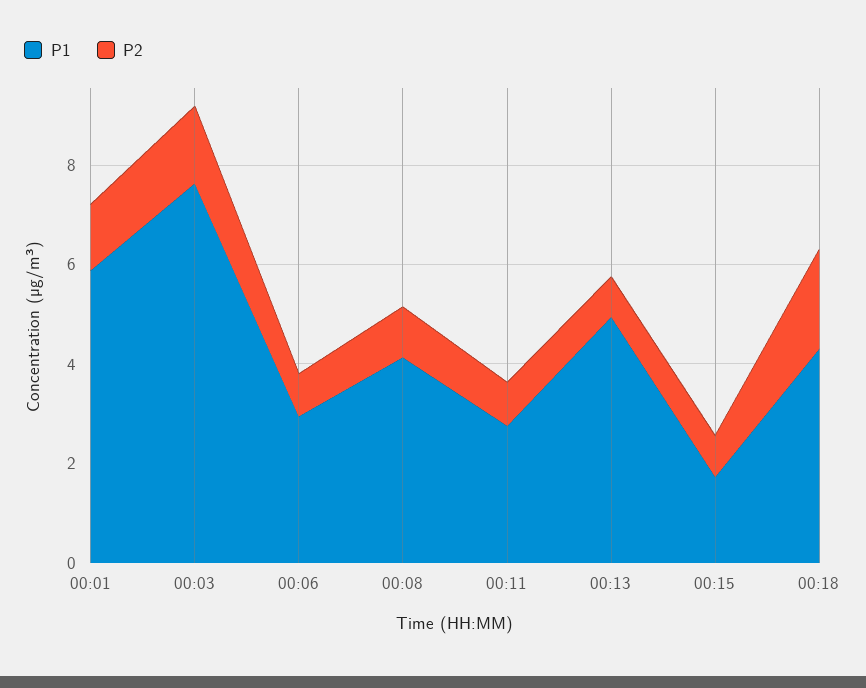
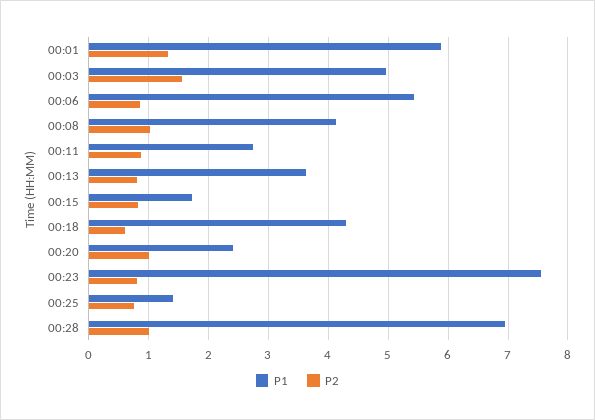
P1, 00:03: 7.5 -> 5
P1, 00:06: 3 -> 5.4
P1, 00:13: 5 -> 3.6
P2, 00:18: 2 -> 0.6
P1, 00:20: none -> 2.4
P2, 00:20: none -> 1
P1, 00:23: none -> 7.6
P2, 00:23: none -> 0.8
P1, 00:25: none -> 1.4
P2, 00:25: none -> 0.8
P1, 00:28: none -> 7
P2, 00:28: none -> 1

